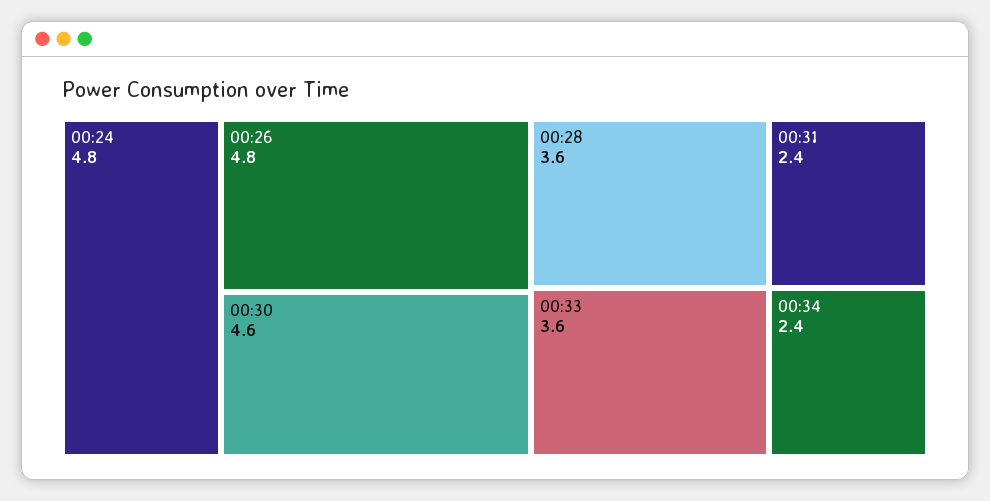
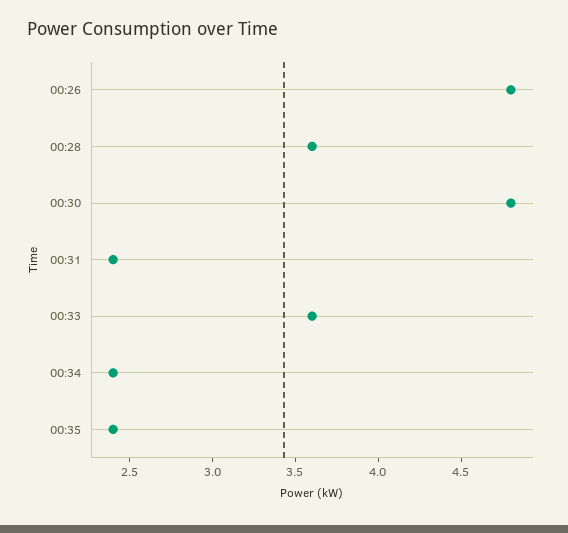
00:24: 4.8 -> none
00:30: 4.6 -> 4.8
00:35: none -> 2.4

